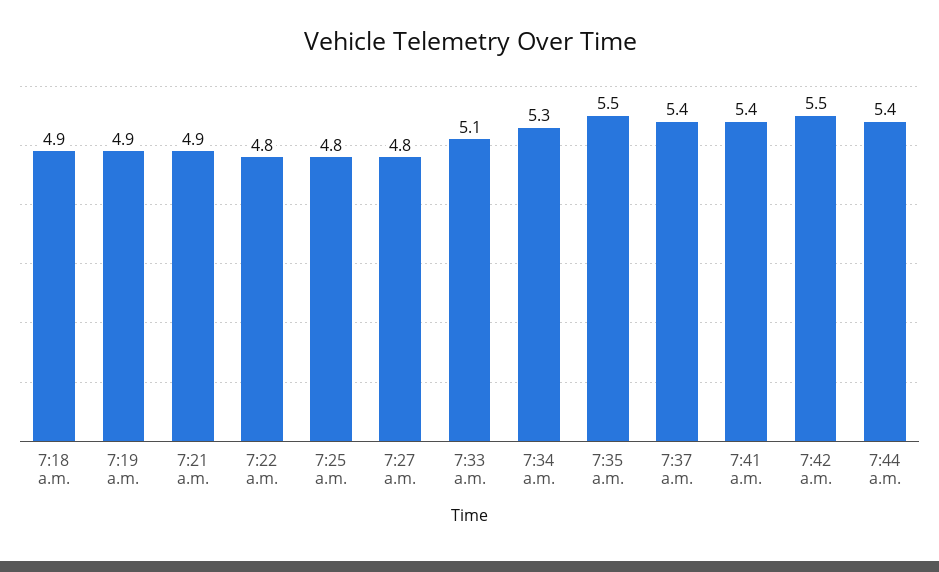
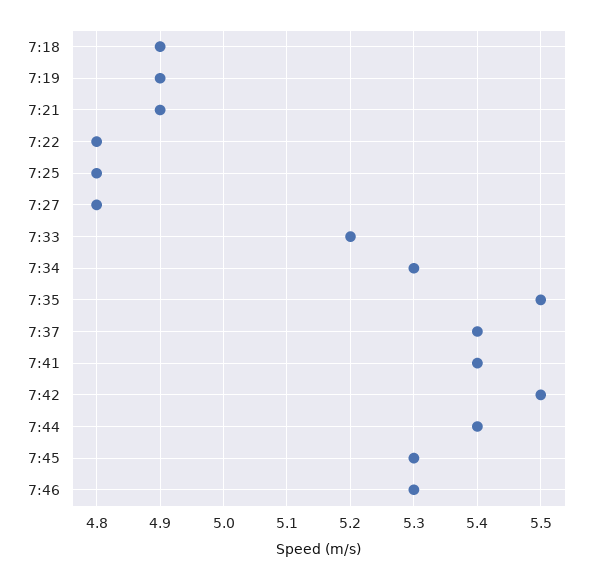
7:33 a.m.: 5.1 -> 5.2
7:45: none -> 5.3
7:46: none -> 5.3

